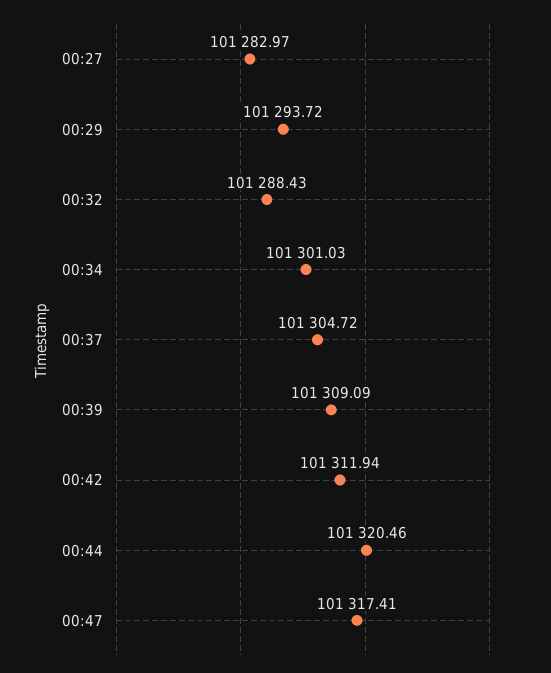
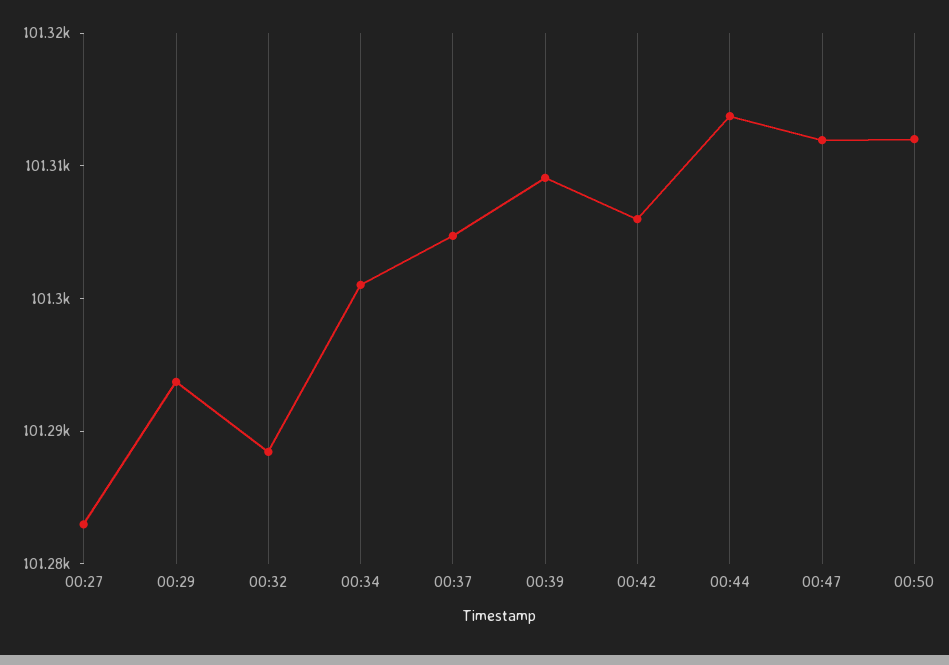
00:42: 101311.94 -> 101306
00:44: 101320.46 -> 101314
00:47: 101317.41 -> 101312
00:50: none -> 101312

